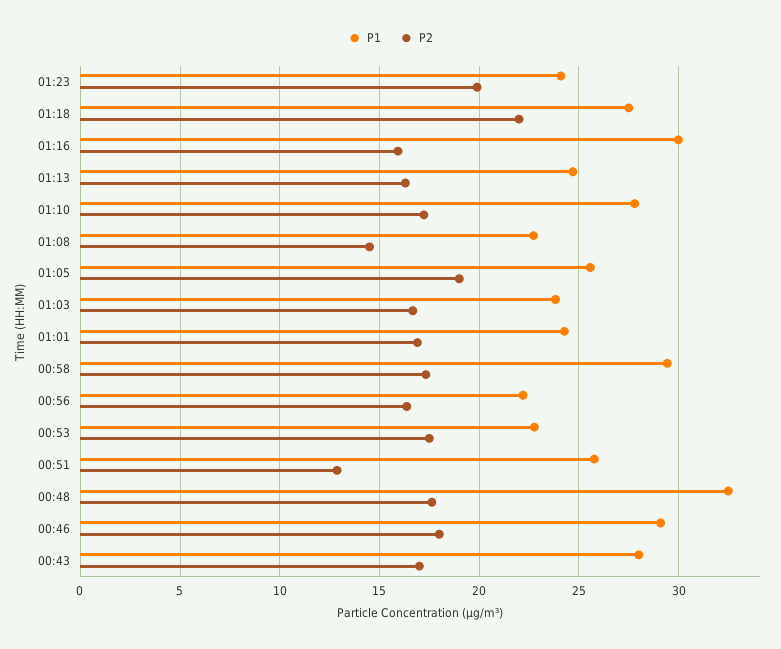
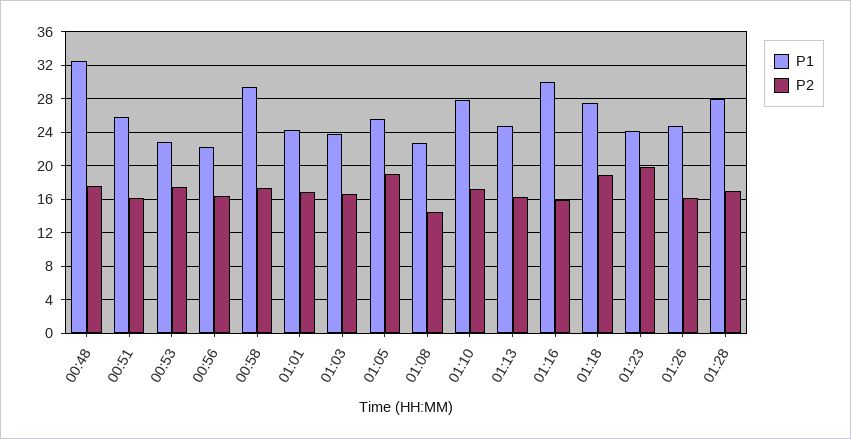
P2, 01:18: 22 -> 19
P2, 00:51: 13 -> 16
P1, 00:46: 29 -> none
P2, 00:46: 18 -> none
P1, 00:43: 28 -> none
P2, 00:43: 17 -> none
P1, 01:26: none -> 25
P2, 01:26: none -> 16
P1, 01:28: none -> 28
P2, 01:28: none -> 17

